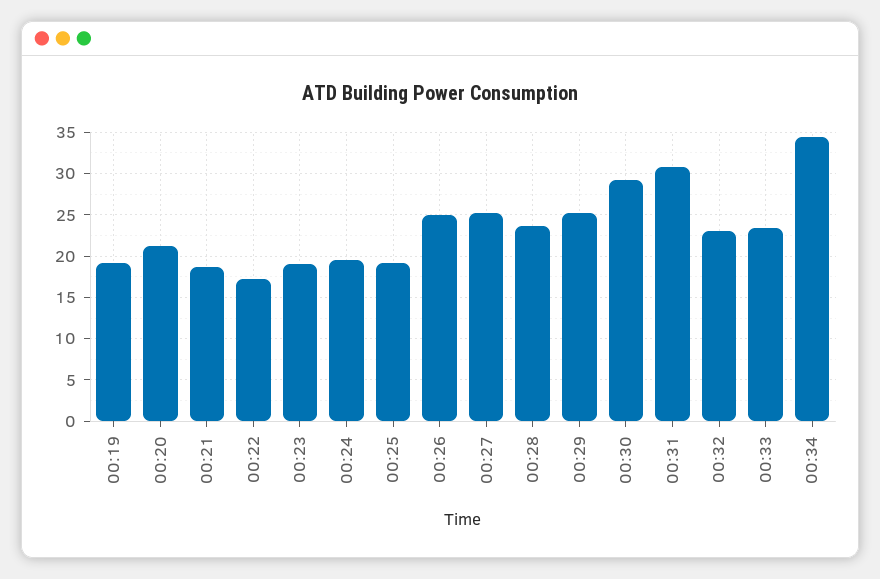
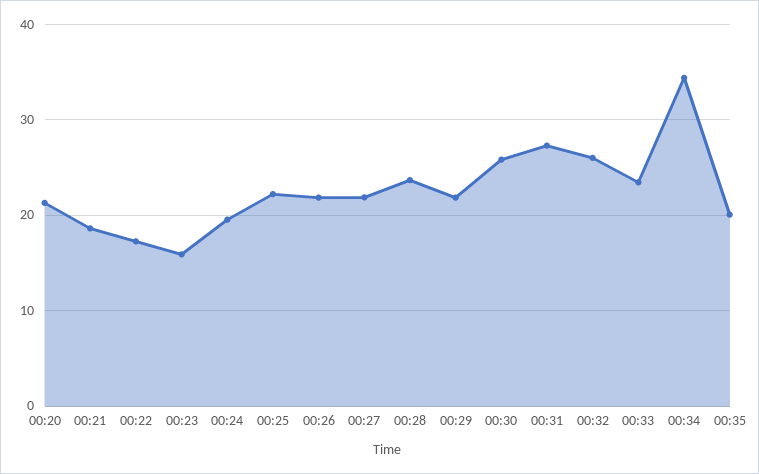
00:19: 19 -> none
00:23: 19 -> 16
00:25: 19 -> 22
00:26: 25 -> 22
00:27: 25 -> 22
00:29: 25 -> 22
00:30: 29 -> 26
00:31: 31 -> 27
00:32: 23 -> 26
00:35: none -> 20

